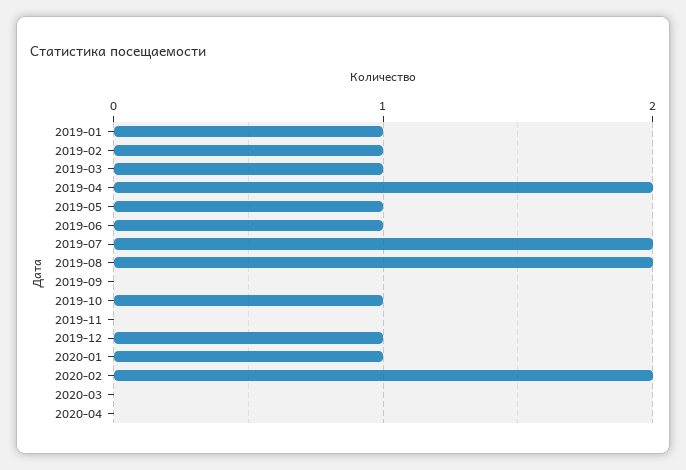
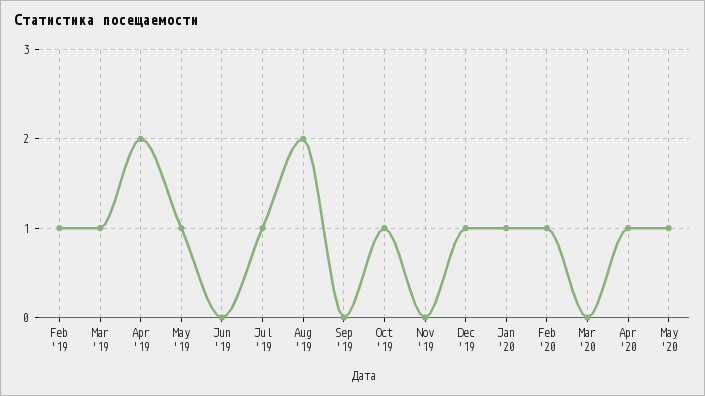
2019-01: 1 -> none
2019-06: 1 -> 0
2019-07: 2 -> 1
2020-02: 2 -> 1
2020-04: 0 -> 1
May '20: none -> 1

